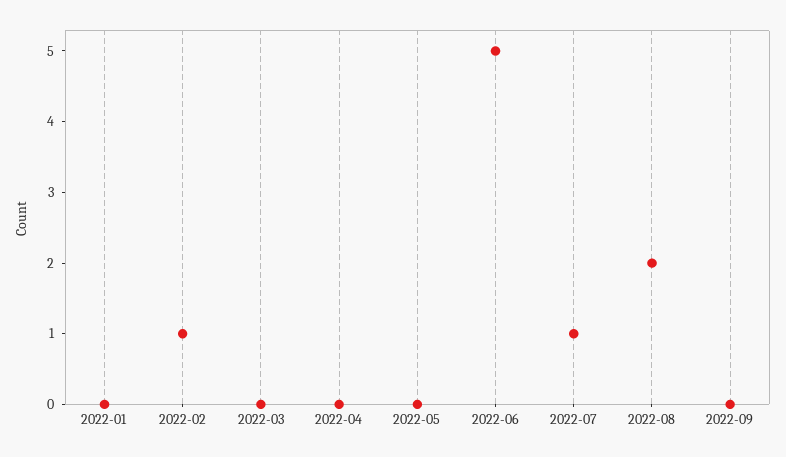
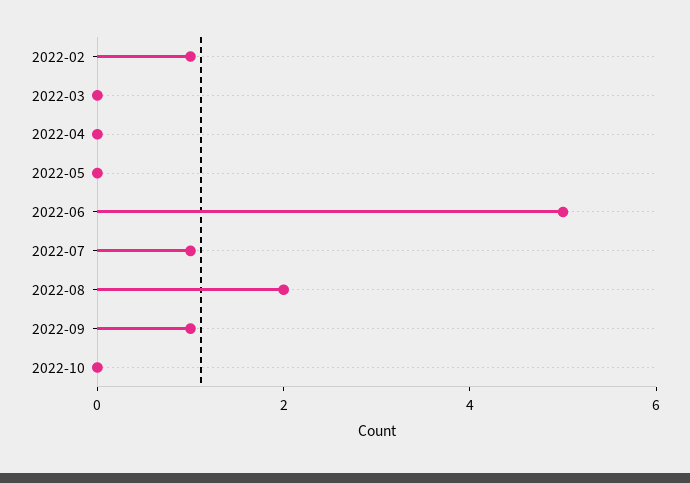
2022-01: 0 -> none
2022-09: 0 -> 1
2022-10: none -> 0

